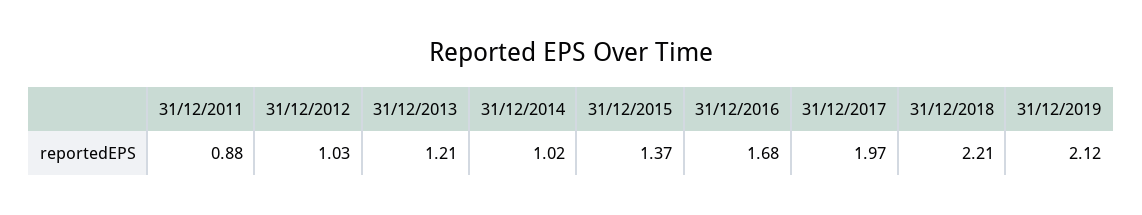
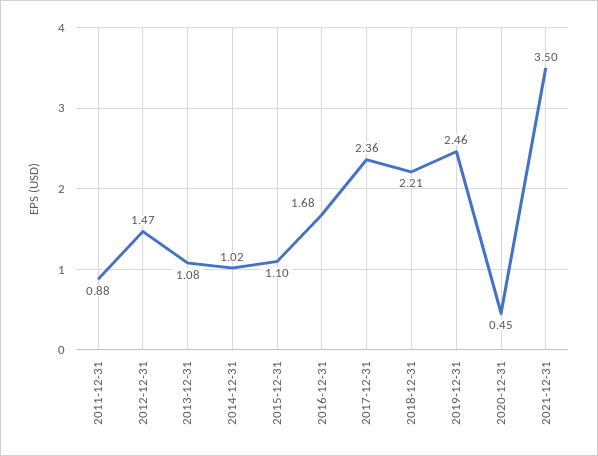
31/12/2012: 1.03 -> 1.47
31/12/2013: 1.21 -> 1.08
31/12/2015: 1.37 -> 1.1
31/12/2017: 1.97 -> 2.36
31/12/2019: 2.12 -> 2.46
2020-12-31: none -> 0.45
2021-12-31: none -> 3.5

